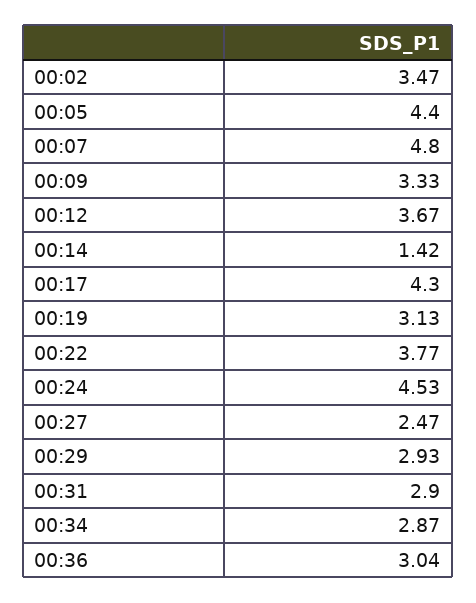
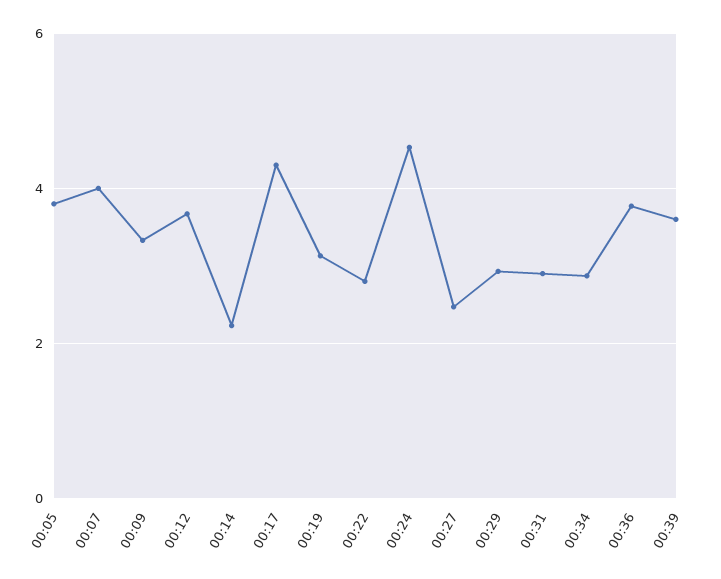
00:02: 3.47 -> none
00:05: 4.4 -> 3.8
00:07: 4.8 -> 4
00:14: 1.42 -> 2.2
00:22: 3.77 -> 2.8
00:36: 3.04 -> 3.8
00:39: none -> 3.6

